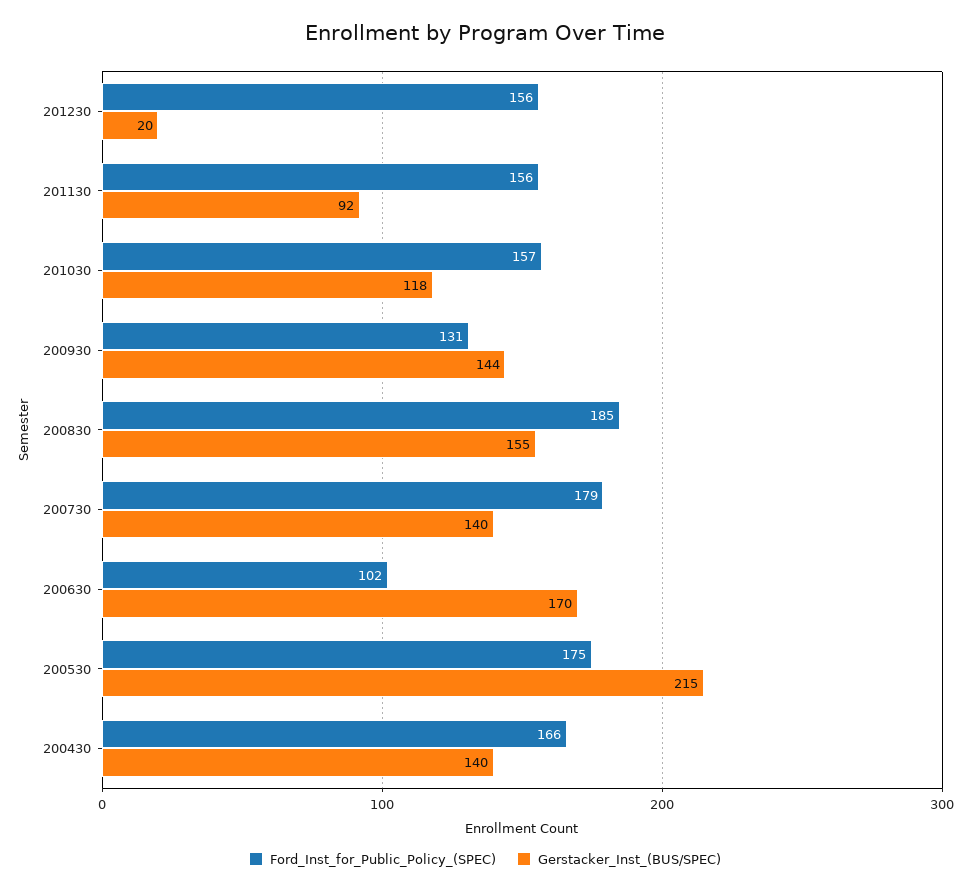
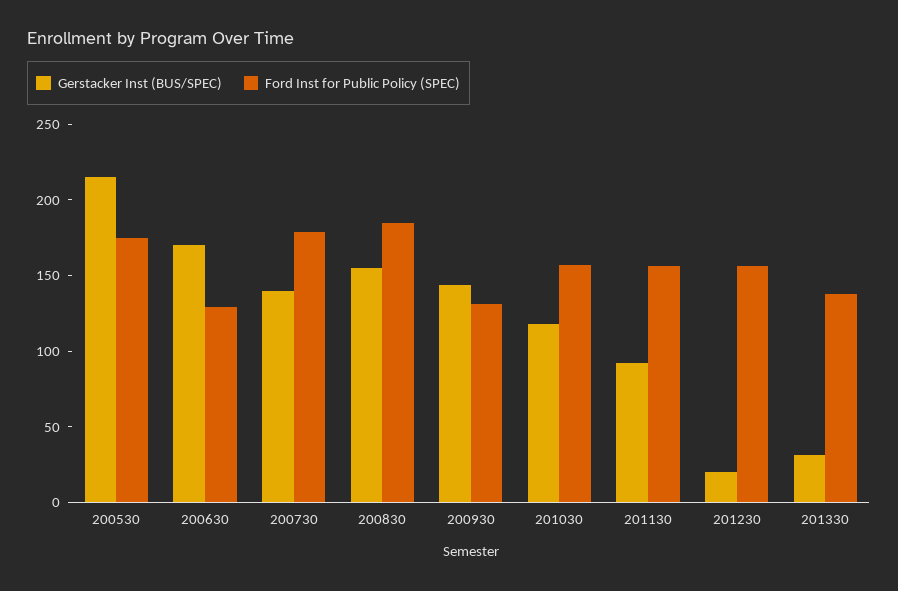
Ford_Inst_for_Public_Policy_(SPEC), 200630: 102 -> 130
Ford_Inst_for_Public_Policy_(SPEC), 200430: 166 -> none
Gerstacker_Inst_(BUS/SPEC), 200430: 140 -> none
Gerstacker_Inst_(BUS/SPEC), 201330: none -> 30
Ford_Inst_for_Public_Policy_(SPEC), 201330: none -> 140

